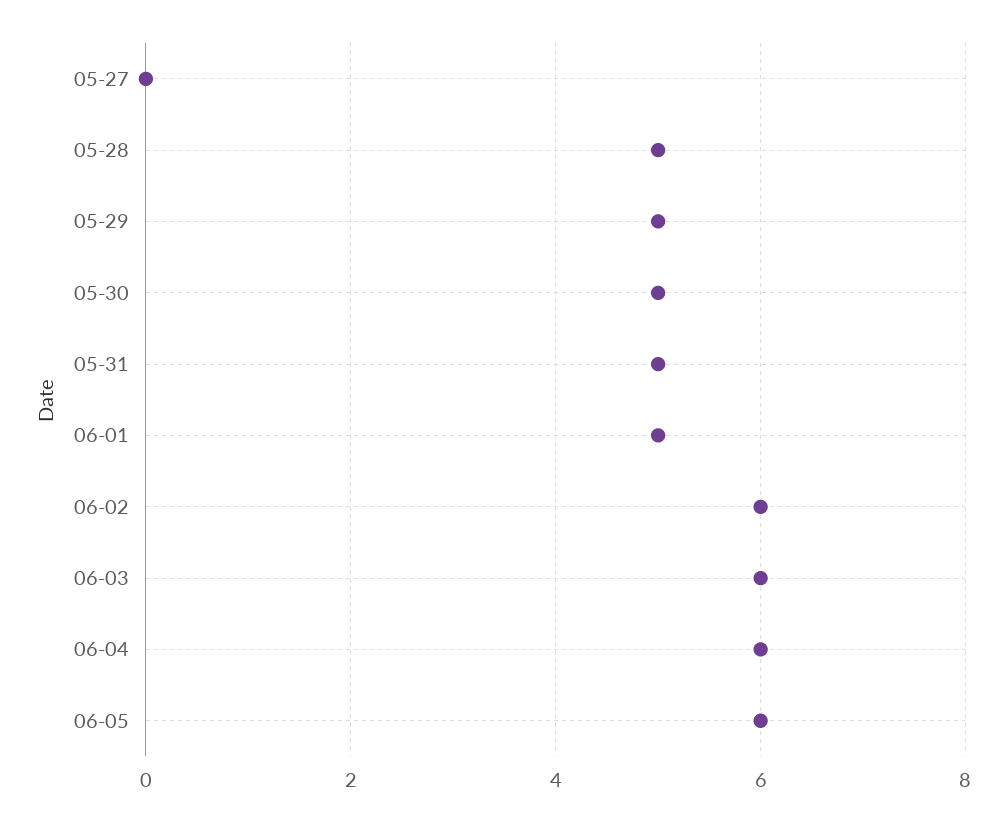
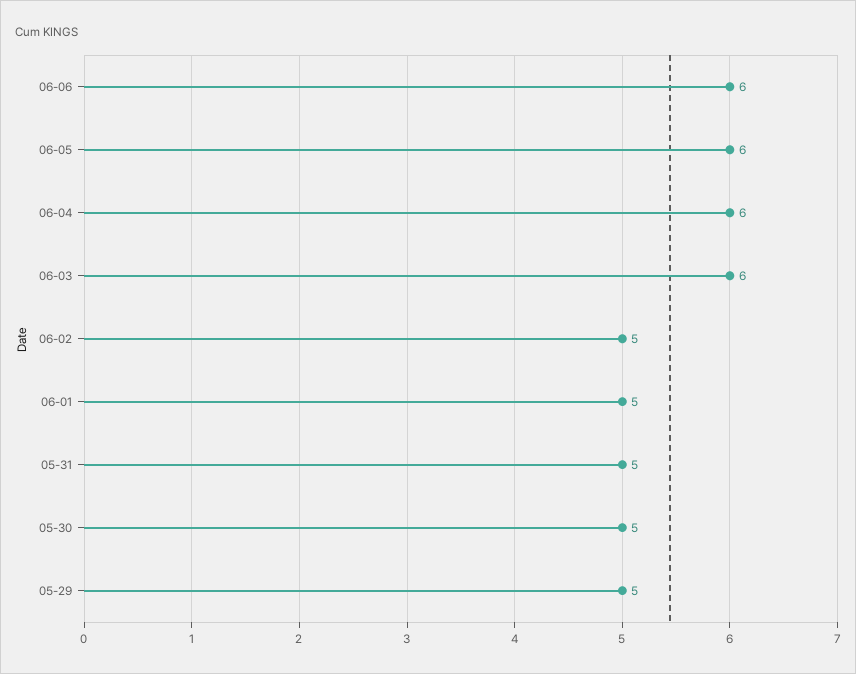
05-27: 0 -> none
05-28: 5 -> none
06-02: 6 -> 5
06-06: none -> 6

